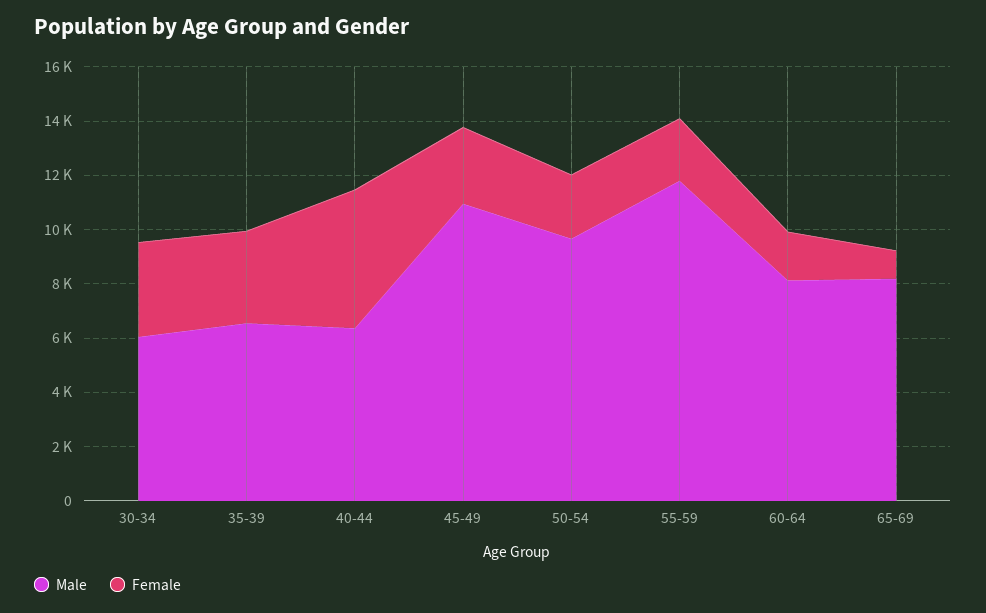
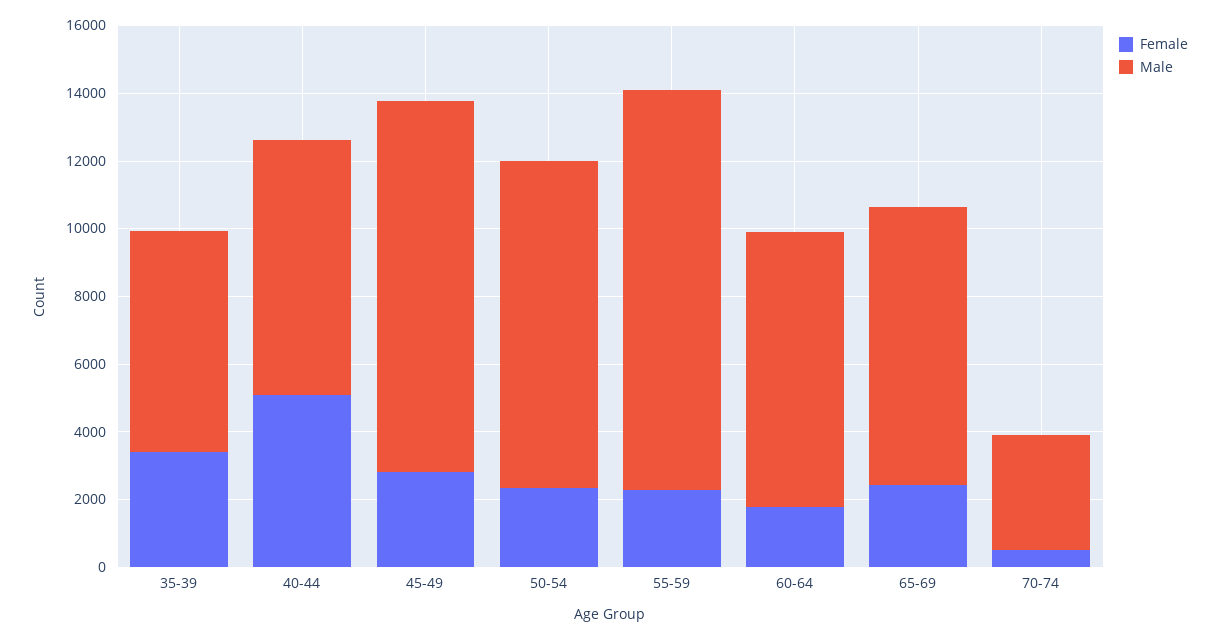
Male, 30-34: 6000 -> none
Female, 30-34: 3500 -> none
Male, 40-44: 6500 -> 7500
Female, 65-69: 1000 -> 2500
Female, 70-74: none -> 500
Male, 70-74: none -> 3500

